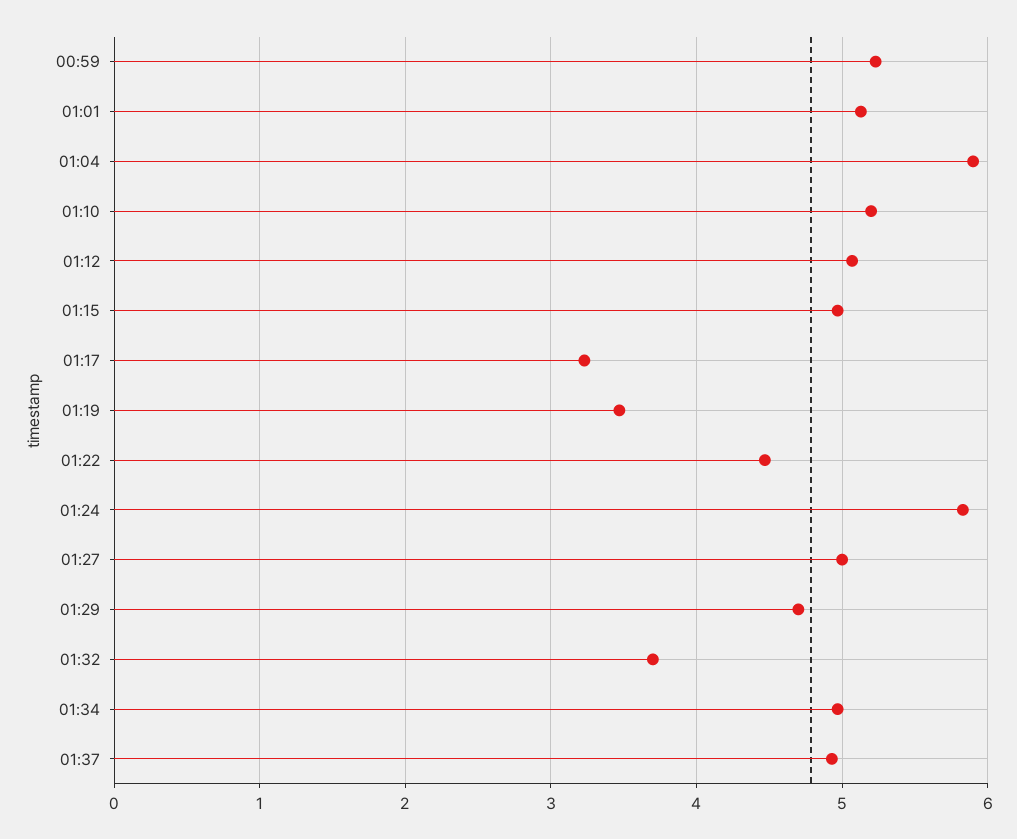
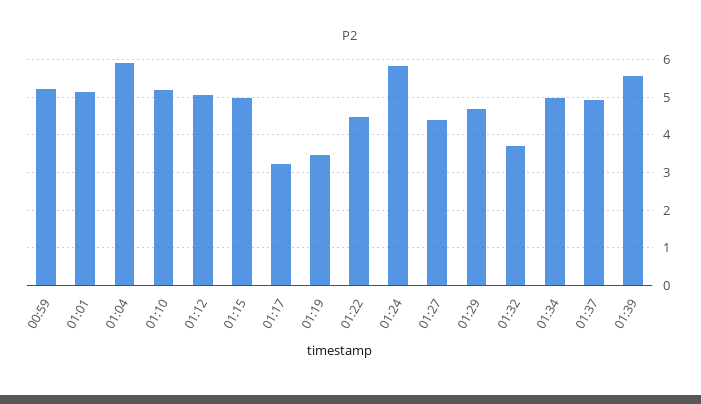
01:27: 5 -> 4.4
01:39: none -> 5.6

